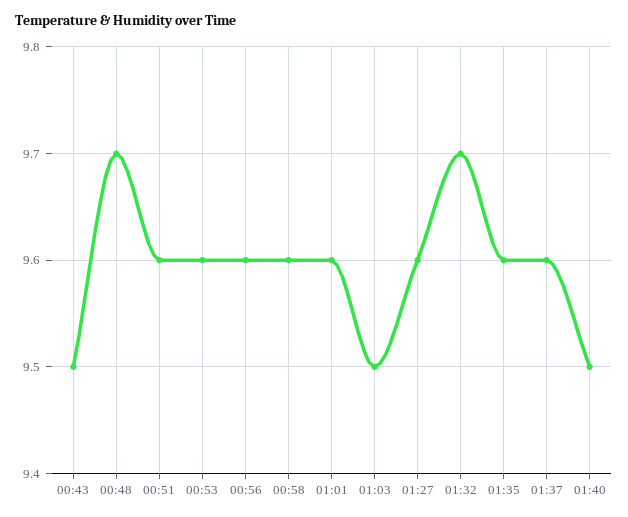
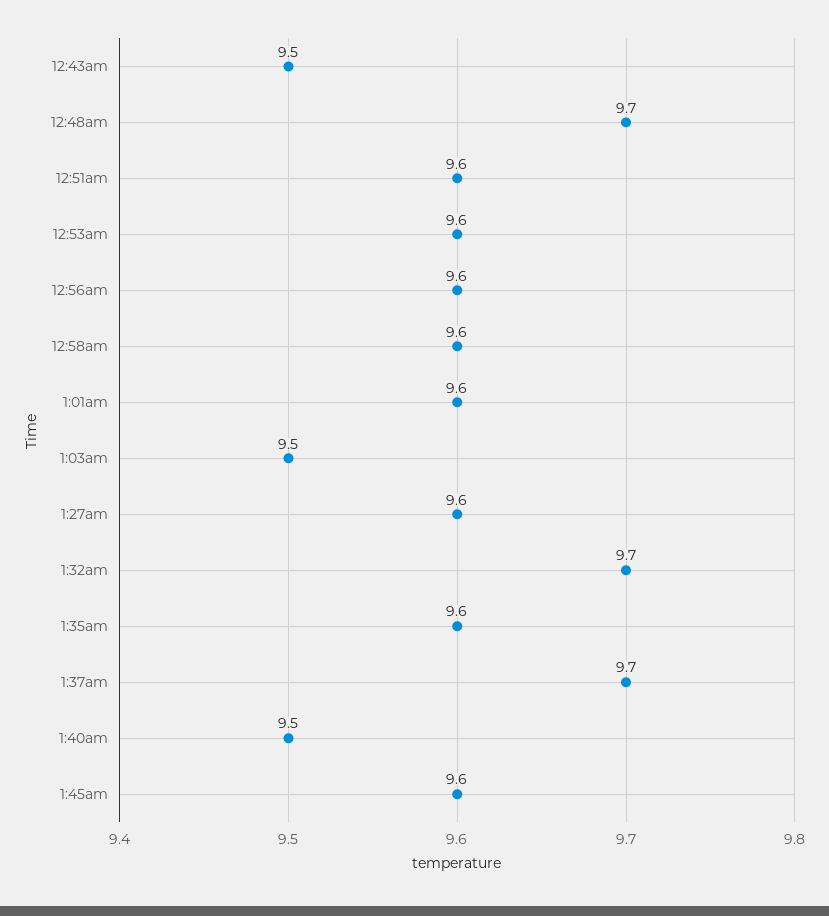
01:37: 9.6 -> 9.7
1:45am: none -> 9.6

